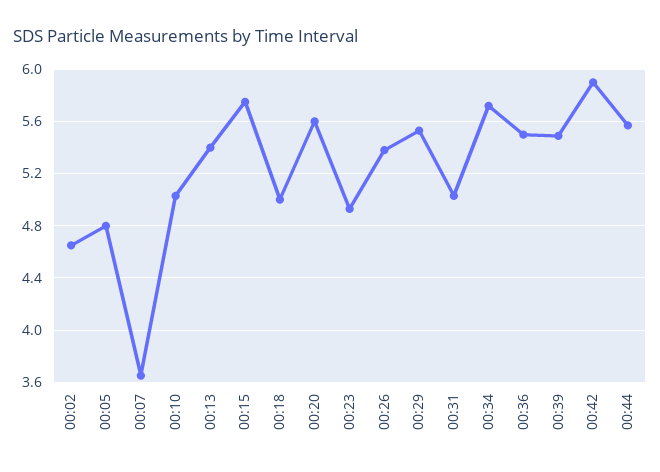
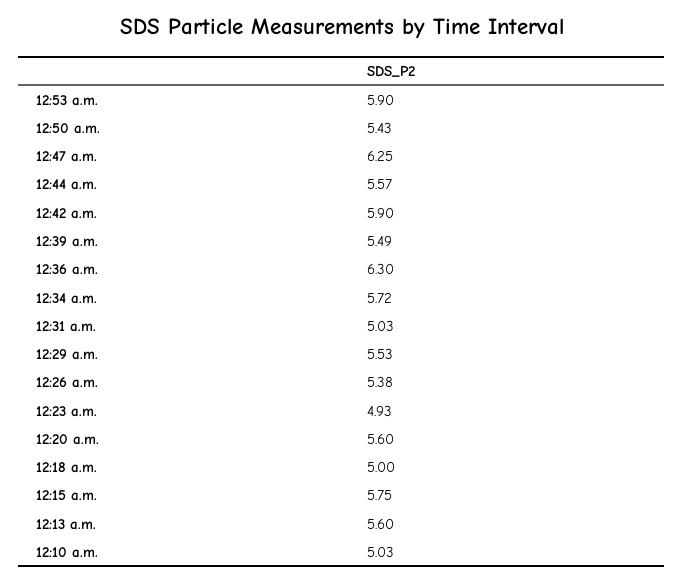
00:02: 4.65 -> none
00:05: 4.8 -> none
00:07: 3.65 -> none
00:13: 5.4 -> 5.6
00:36: 5.5 -> 6.3
12:53 a.m.: none -> 5.9
12:50 a.m.: none -> 5.43
12:47 a.m.: none -> 6.25

